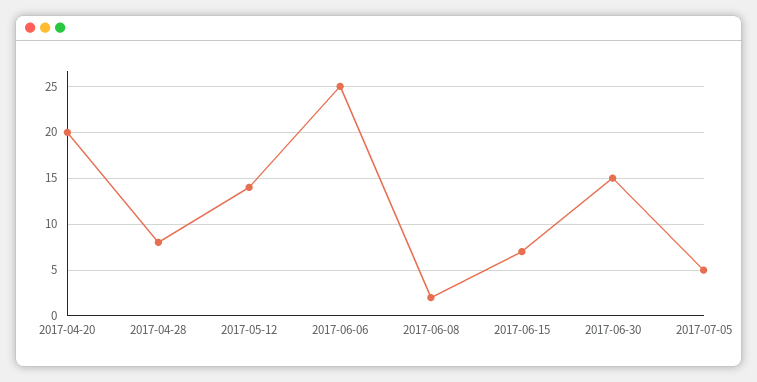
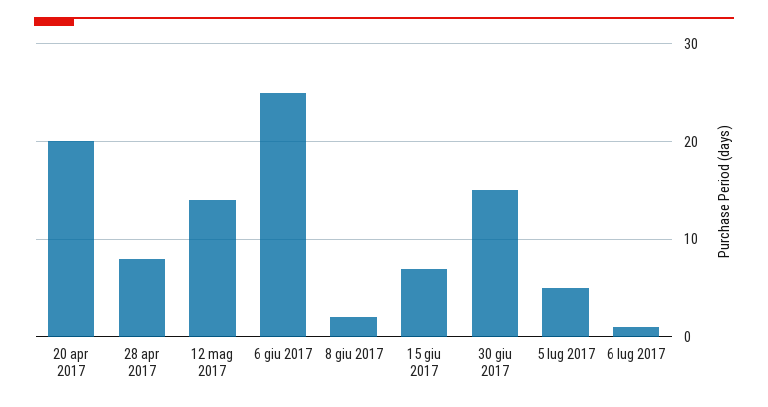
6 lug 2017: none -> 1

